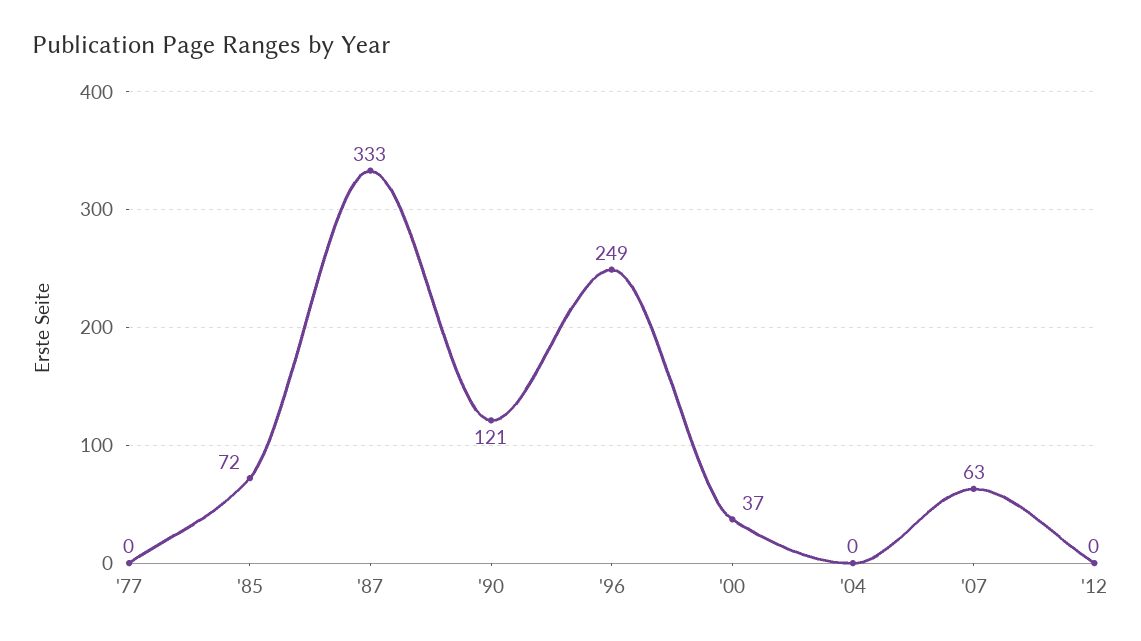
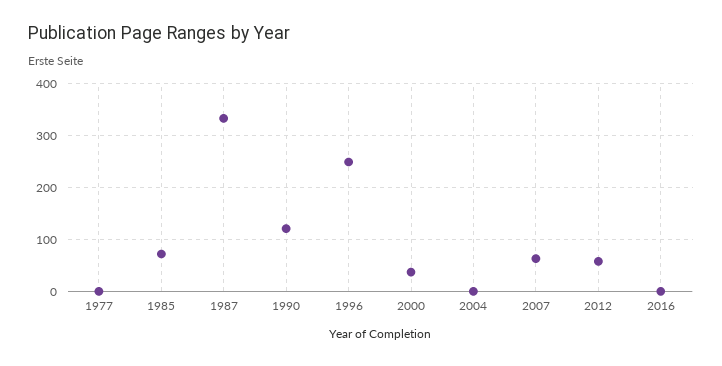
'12: 0 -> 60
2016: none -> 0

